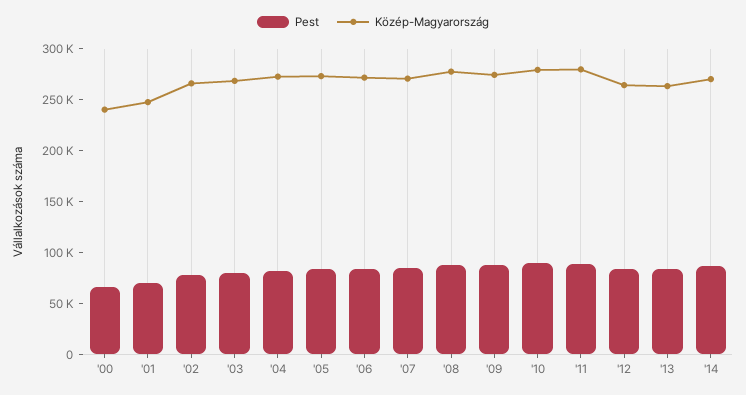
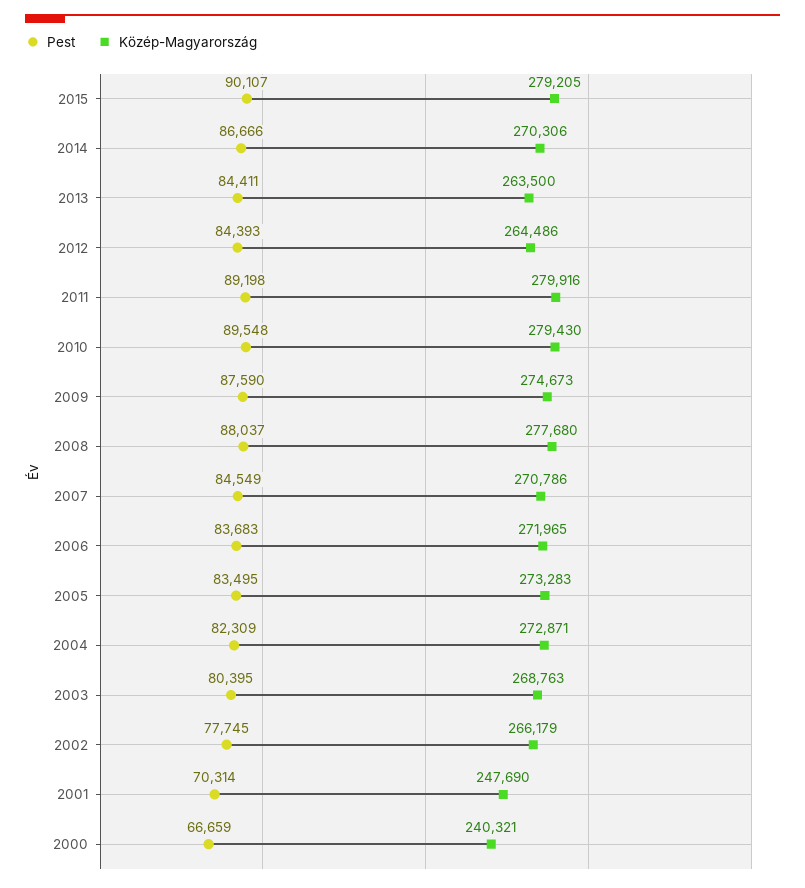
Pest, 2015: none -> 90107
Közép-Magyarország, 2015: none -> 279205

